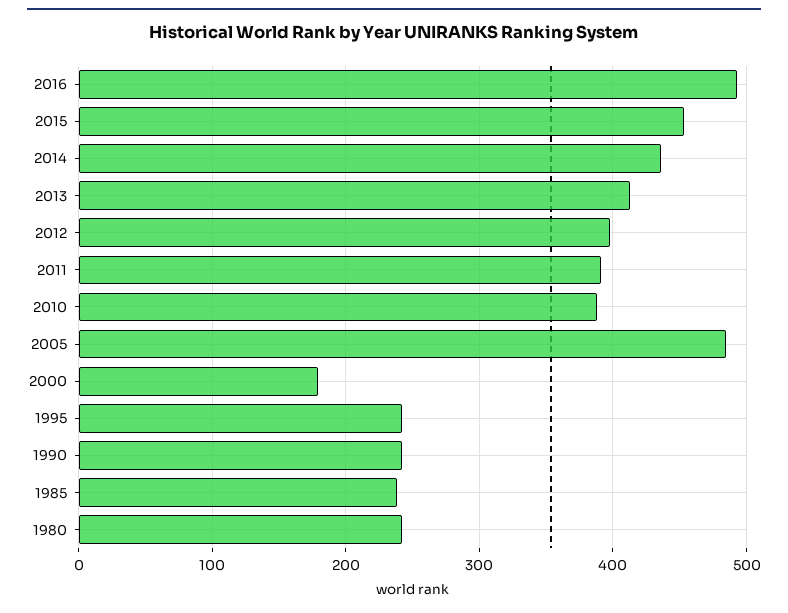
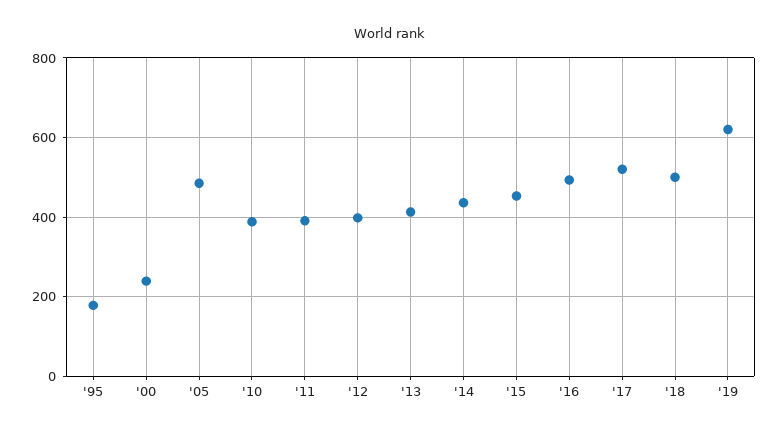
2000: 180 -> 240
1995: 240 -> 180
1990: 240 -> none
1985: 240 -> none
1980: 240 -> none
'17: none -> 520
'18: none -> 500
'19: none -> 620

